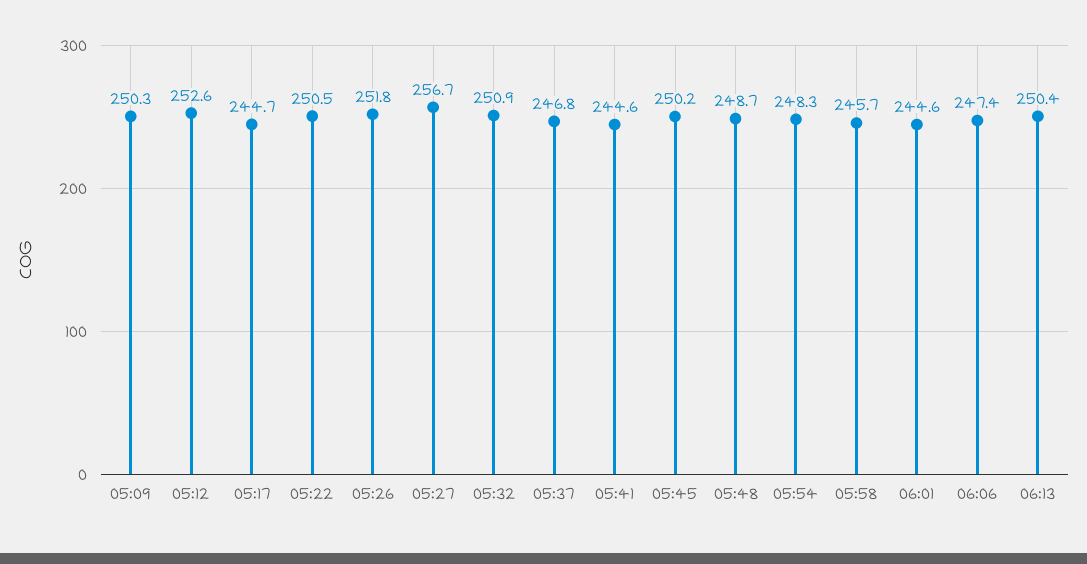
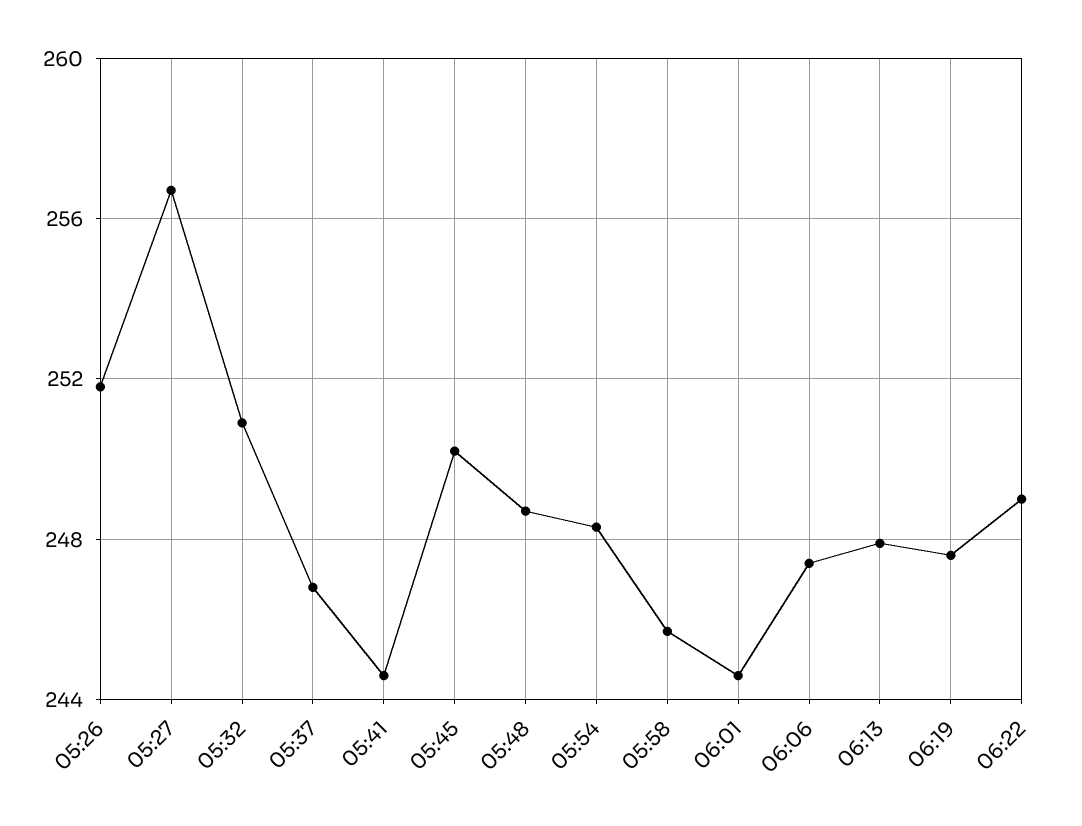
05:09: 250.3 -> none
05:12: 252.6 -> none
05:17: 244.7 -> none
05:22: 250.5 -> none
06:13: 250.4 -> 248
06:19: none -> 247.5
06:22: none -> 249

